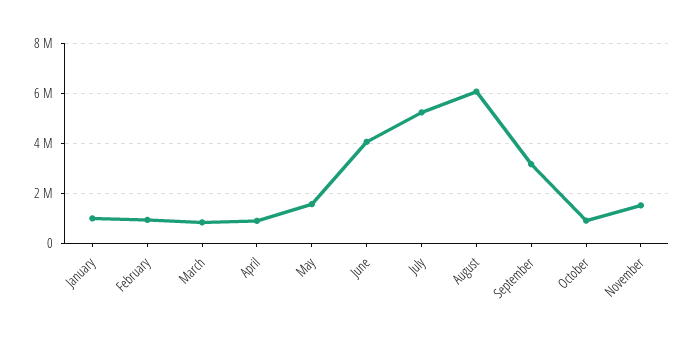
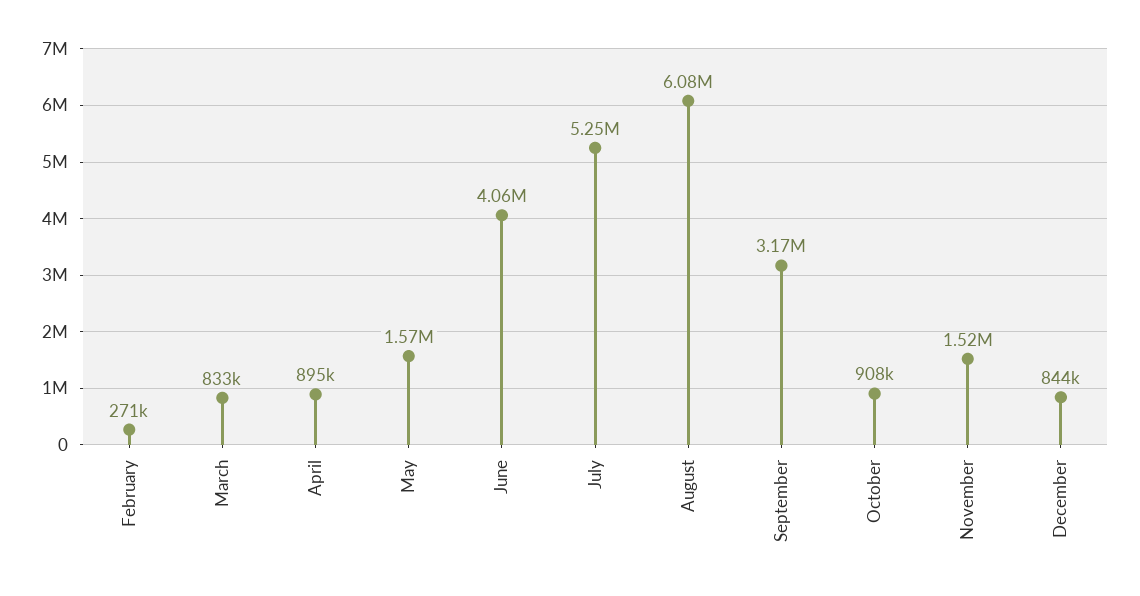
January: 1000000 -> none
February: 1000000 -> 271000
December: none -> 844000

